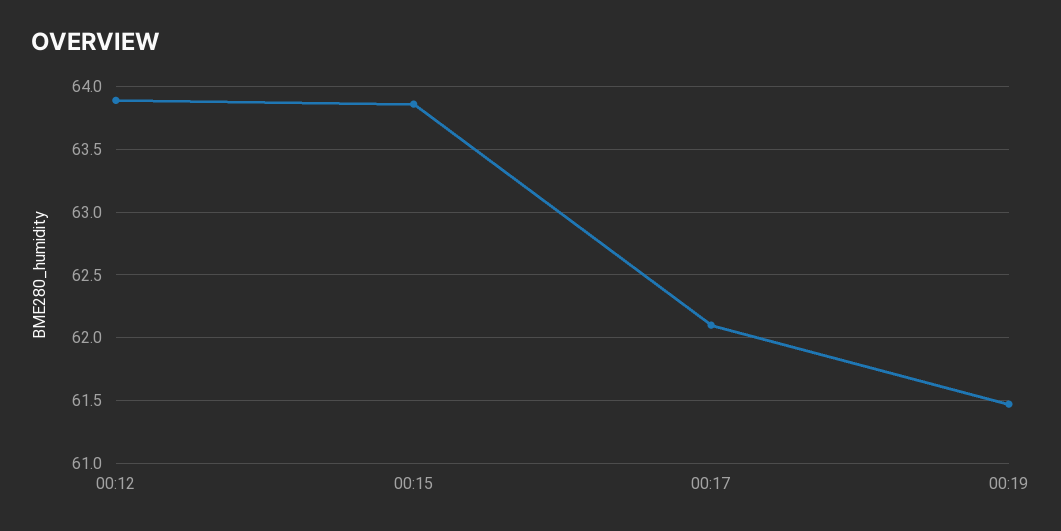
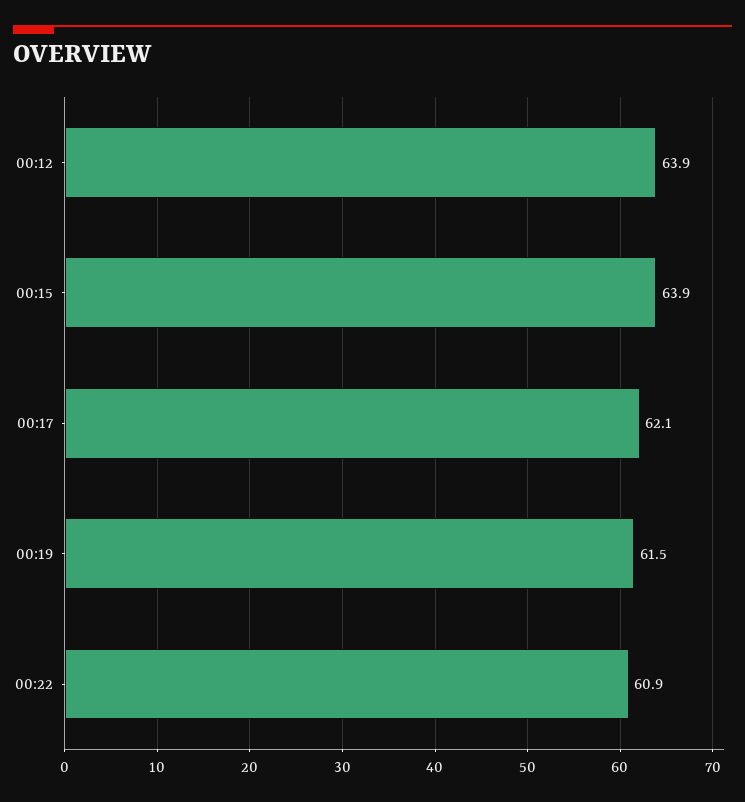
00:22: none -> 60.9

